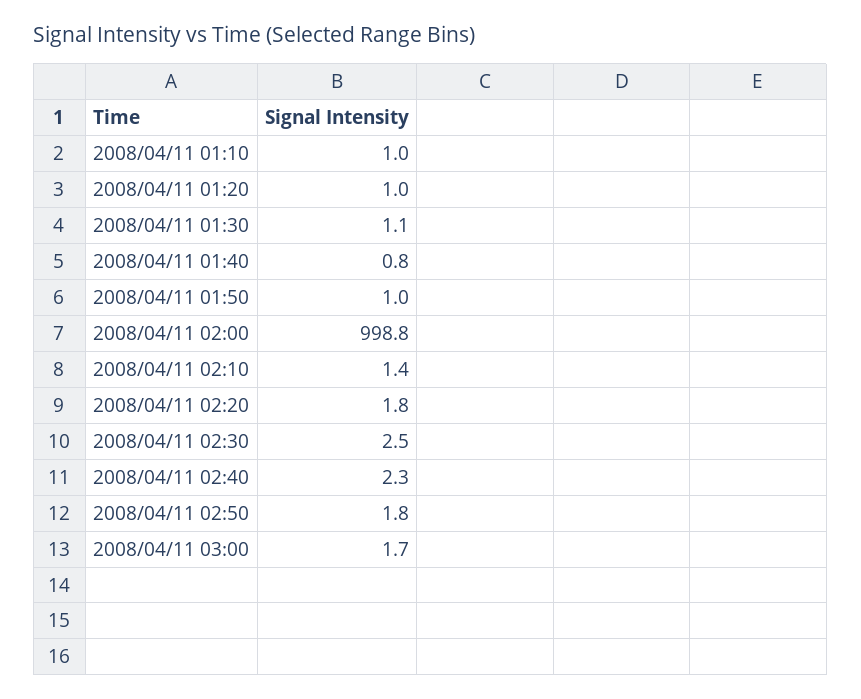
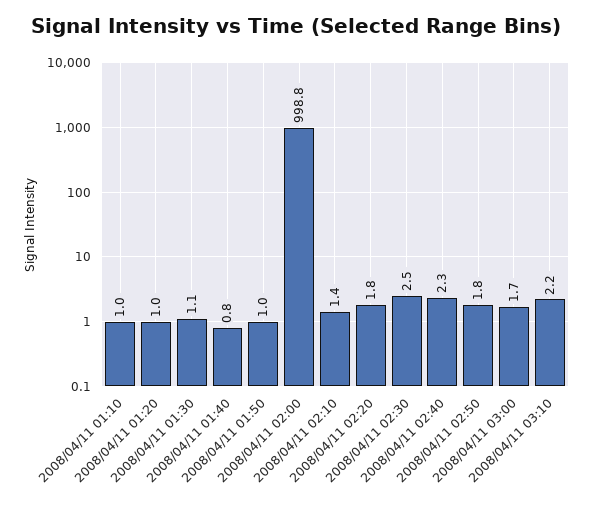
2008/04/11 03:10: none -> 2.2

